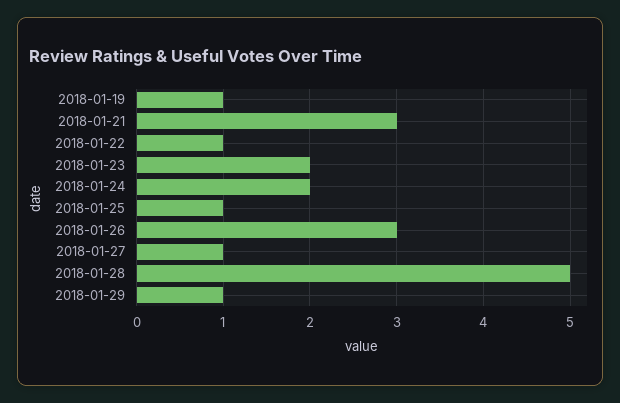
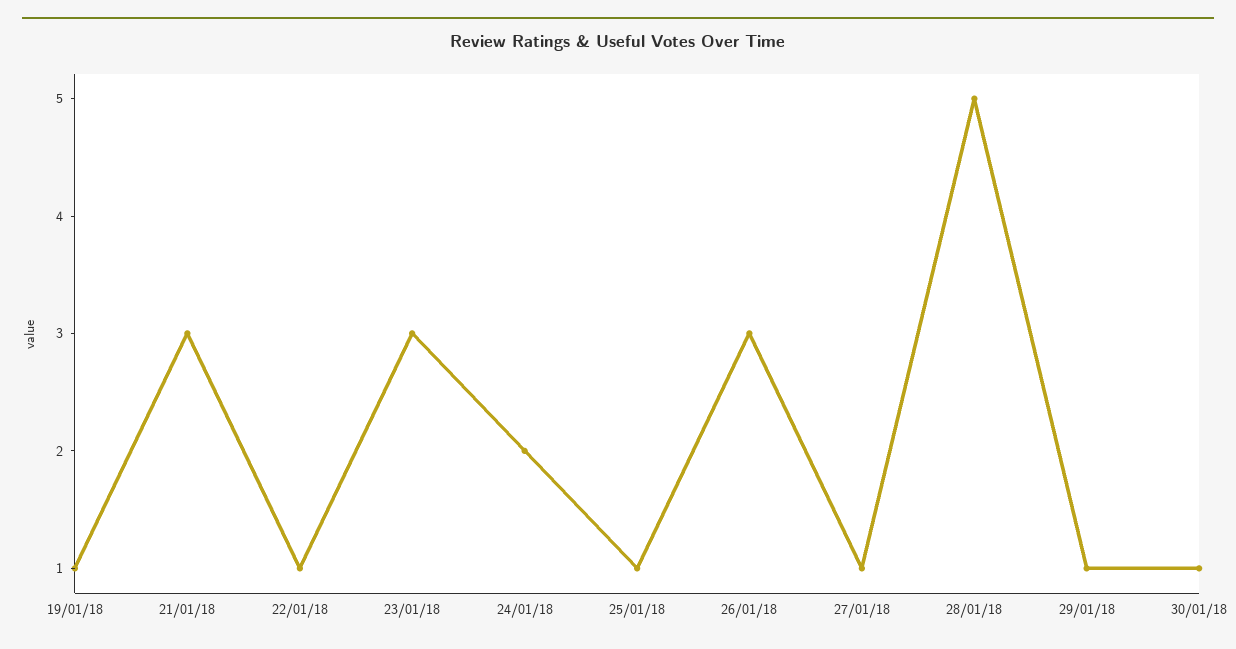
2018-01-23: 2 -> 3
30/01/18: none -> 1

